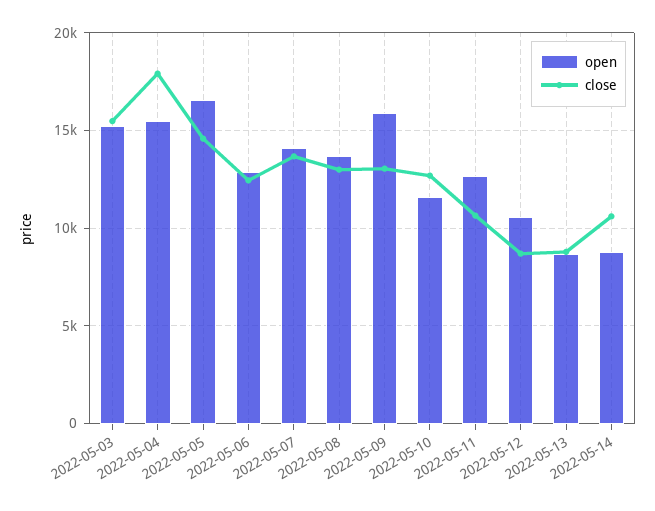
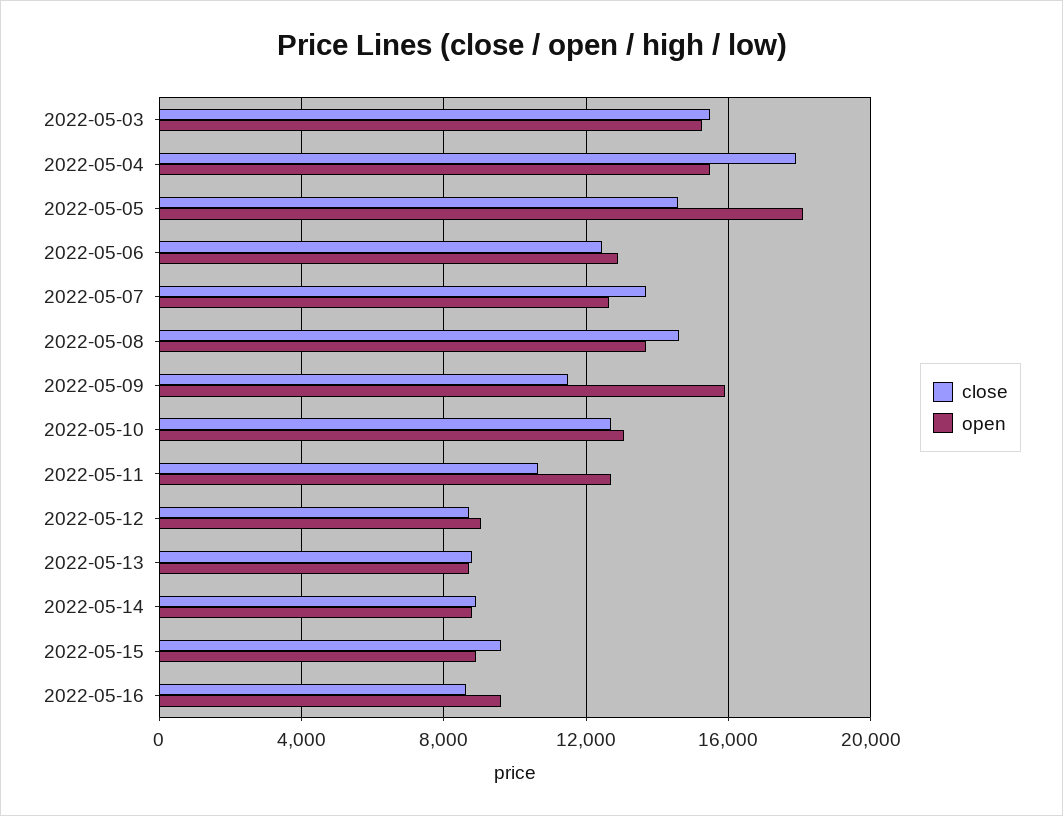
open, 2022-05-05: 16500 -> 18000
open, 2022-05-07: 14000 -> 12500
close, 2022-05-08: 13000 -> 14500
close, 2022-05-09: 13000 -> 11500
open, 2022-05-10: 11500 -> 13000
open, 2022-05-12: 10500 -> 9000
close, 2022-05-14: 10500 -> 9000
close, 2022-05-15: none -> 9500
open, 2022-05-15: none -> 9000
close, 2022-05-16: none -> 8500
open, 2022-05-16: none -> 9500

